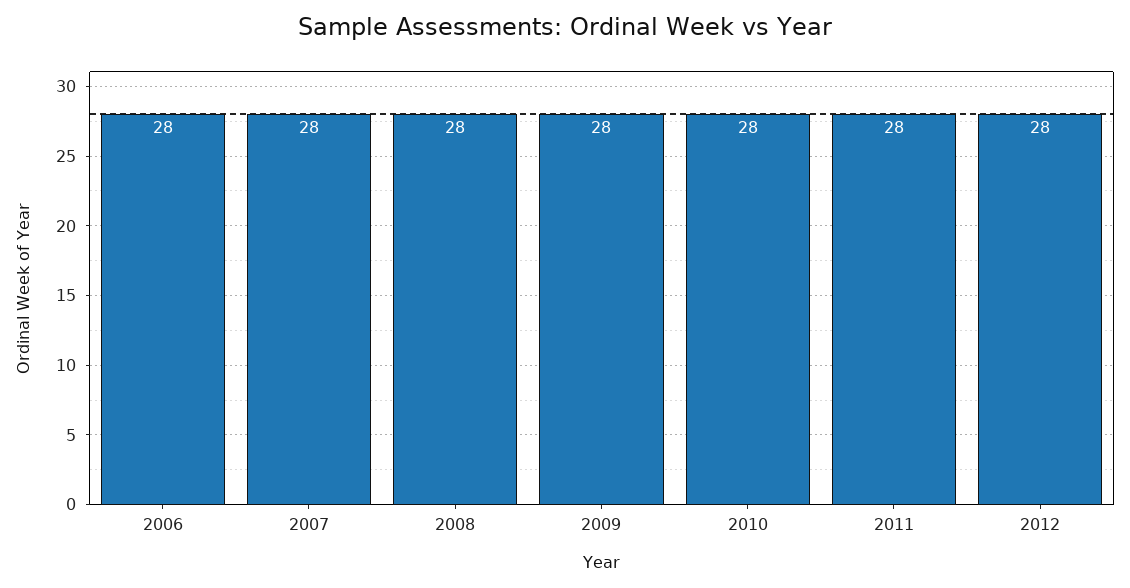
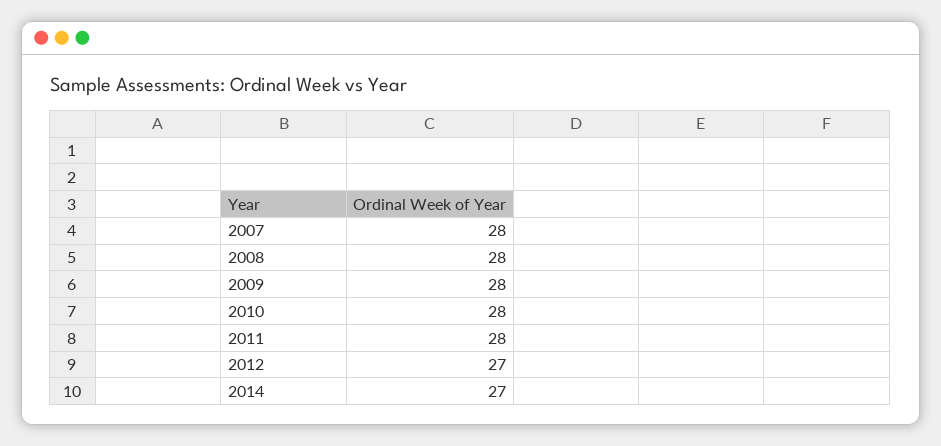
2006: 28 -> none
2012: 28 -> 27
2014: none -> 27

